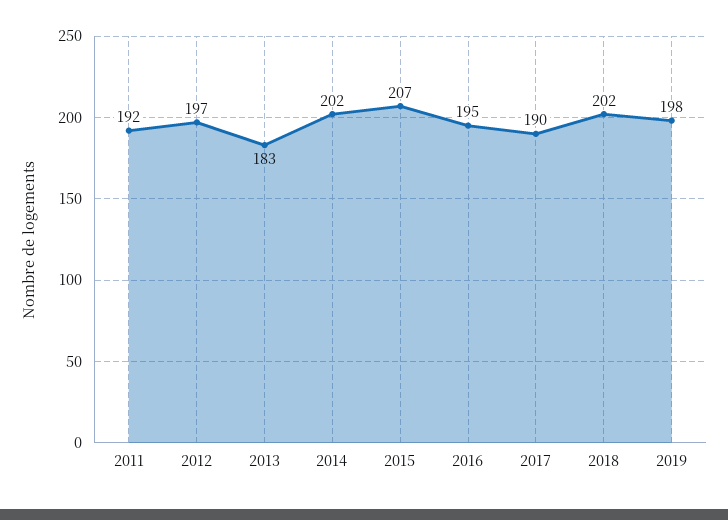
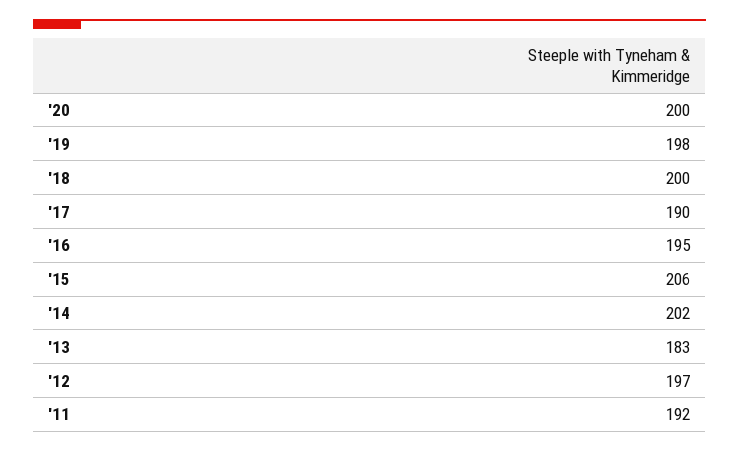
2015: 207 -> 206
2018: 202 -> 200
'20: none -> 200

